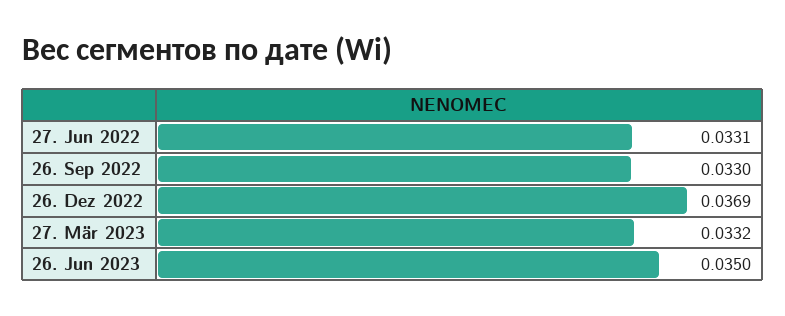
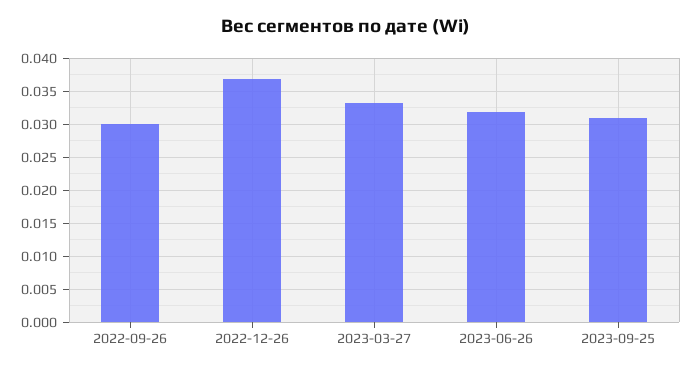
27. Jun 2022: 0.0331 -> none
26. Sep 2022: 0.033 -> 0.03
26. Jun 2023: 0.035 -> 0.032
2023-09-25: none -> 0.031

